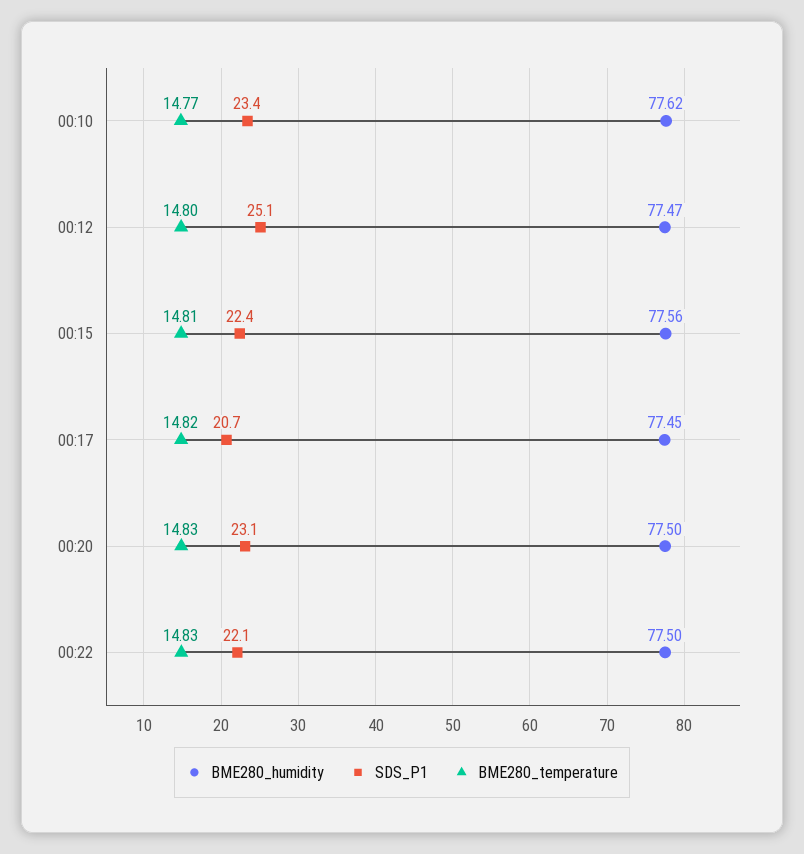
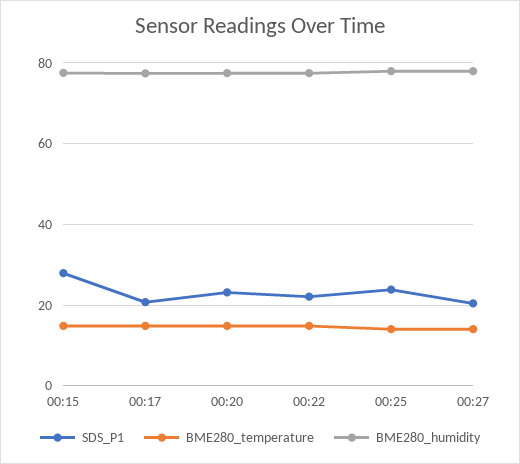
BME280_humidity, 00:10: 77.62 -> none
SDS_P1, 00:10: 23.4 -> none
BME280_temperature, 00:10: 14.77 -> none
BME280_humidity, 00:12: 77.47 -> none
SDS_P1, 00:12: 25.1 -> none
BME280_temperature, 00:12: 14.8 -> none
SDS_P1, 00:15: 22.4 -> 28
SDS_P1, 00:25: none -> 24
BME280_temperature, 00:25: none -> 14
BME280_humidity, 00:25: none -> 78
SDS_P1, 00:27: none -> 20
BME280_temperature, 00:27: none -> 14
BME280_humidity, 00:27: none -> 78

